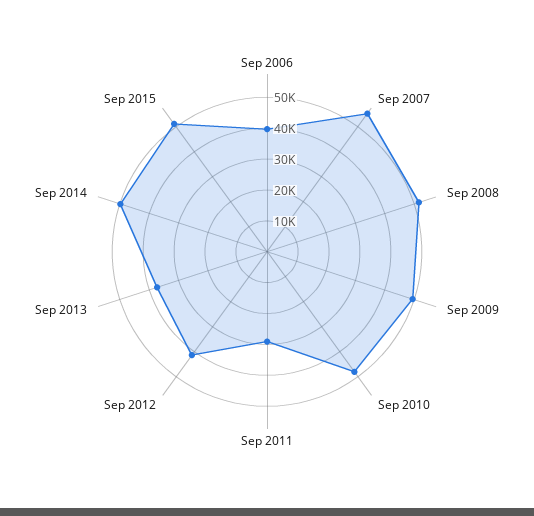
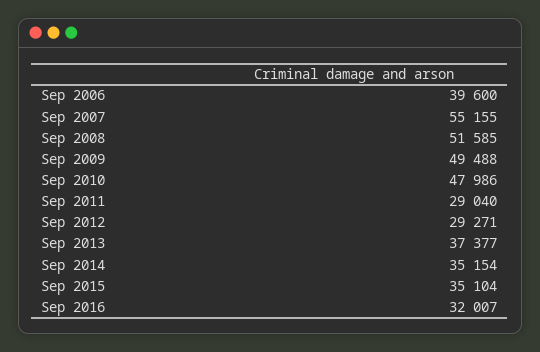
Sep 2012: 40000 -> 29271
Sep 2014: 50000 -> 35154
Sep 2015: 50000 -> 35104
Sep 2016: none -> 32007

